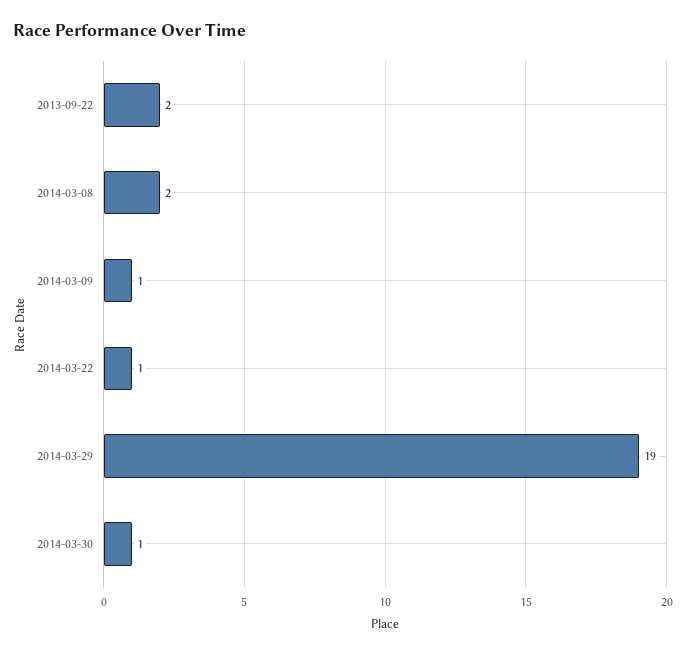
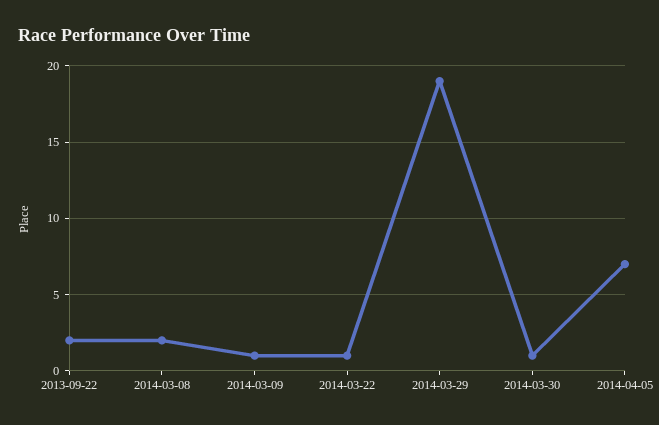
2014-04-05: none -> 7

